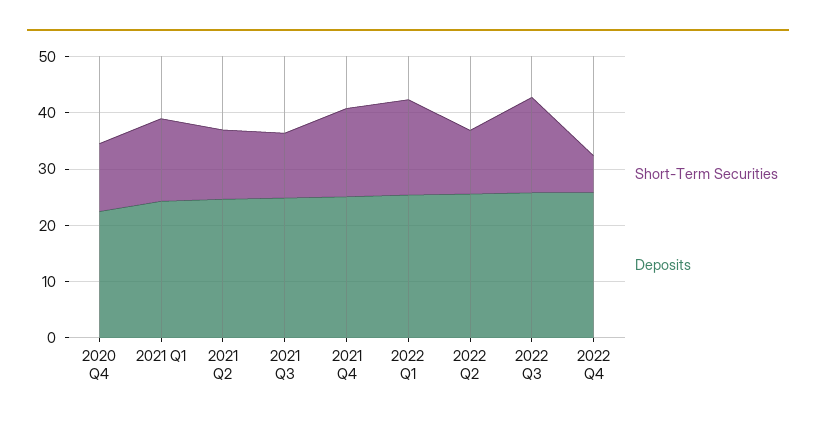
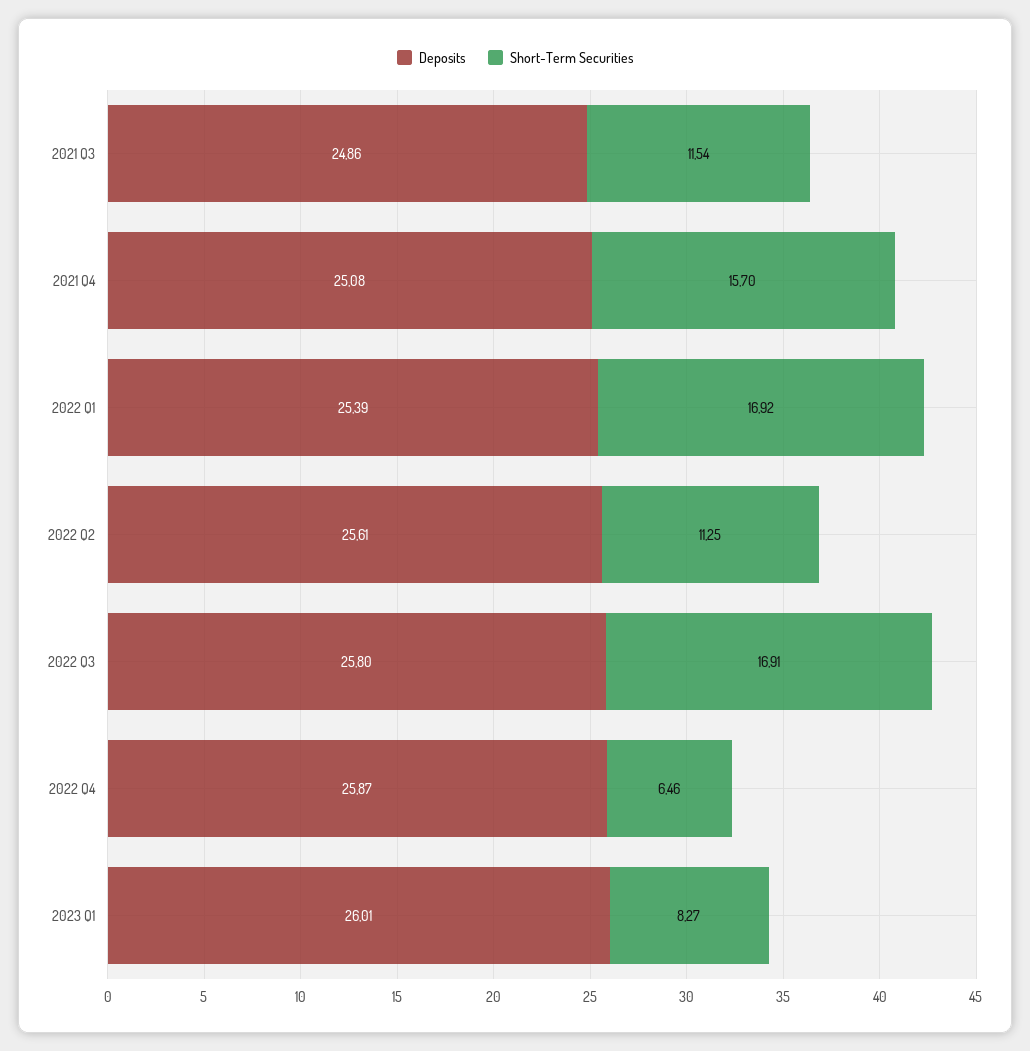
Short-Term Securities, 2020 Q4: 12 -> none
Deposits, 2020 Q4: 22 -> none
Short-Term Securities, 2021 Q1: 14 -> none
Deposits, 2021 Q1: 24 -> none
Short-Term Securities, 2021 Q2: 12 -> none
Deposits, 2021 Q2: 24 -> none
Deposits, 2023 Q1: none -> 26.01
Short-Term Securities, 2023 Q1: none -> 8.27

